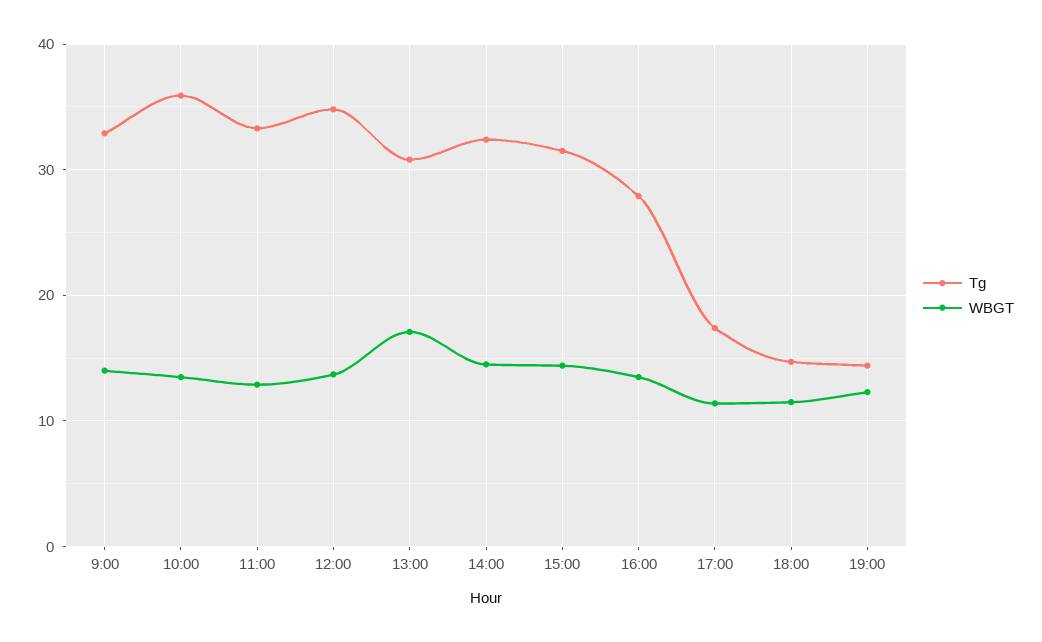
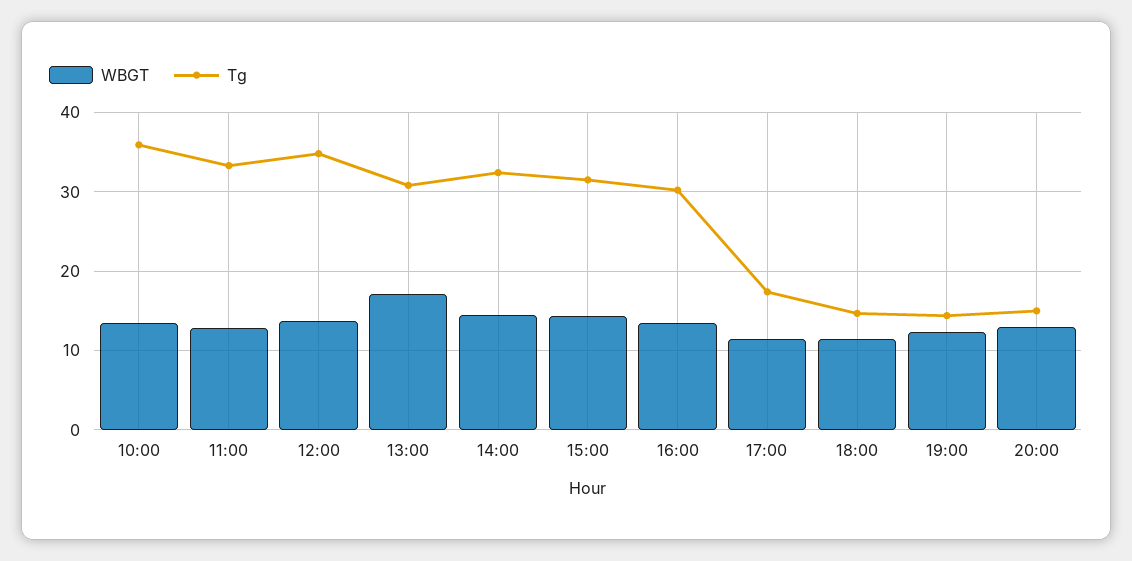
Tg, 9:00: 33 -> none
WBGT, 9:00: 14 -> none
Tg, 16:00: 28 -> 30
WBGT, 20:00: none -> 13
Tg, 20:00: none -> 15

